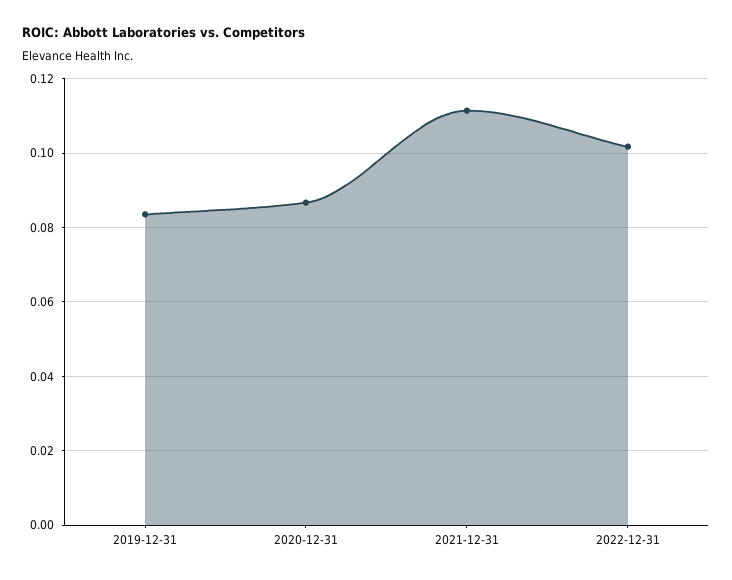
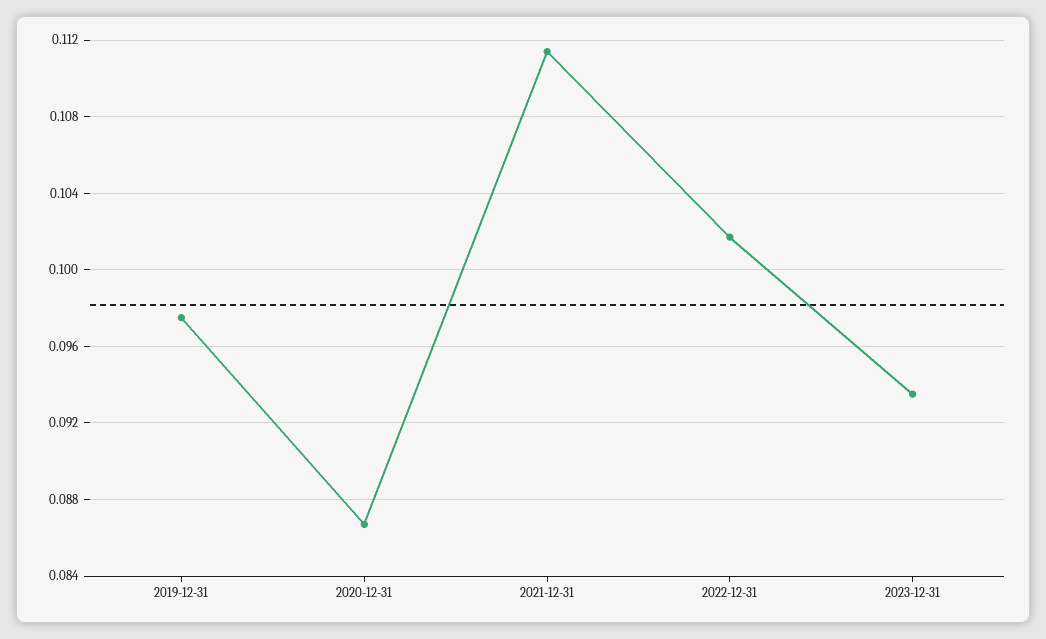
2019-12-31: 0.084 -> 0.0975
2023-12-31: none -> 0.0935

